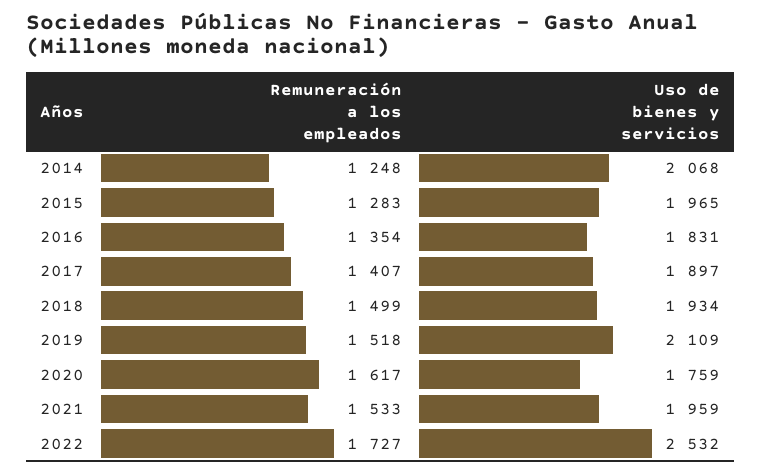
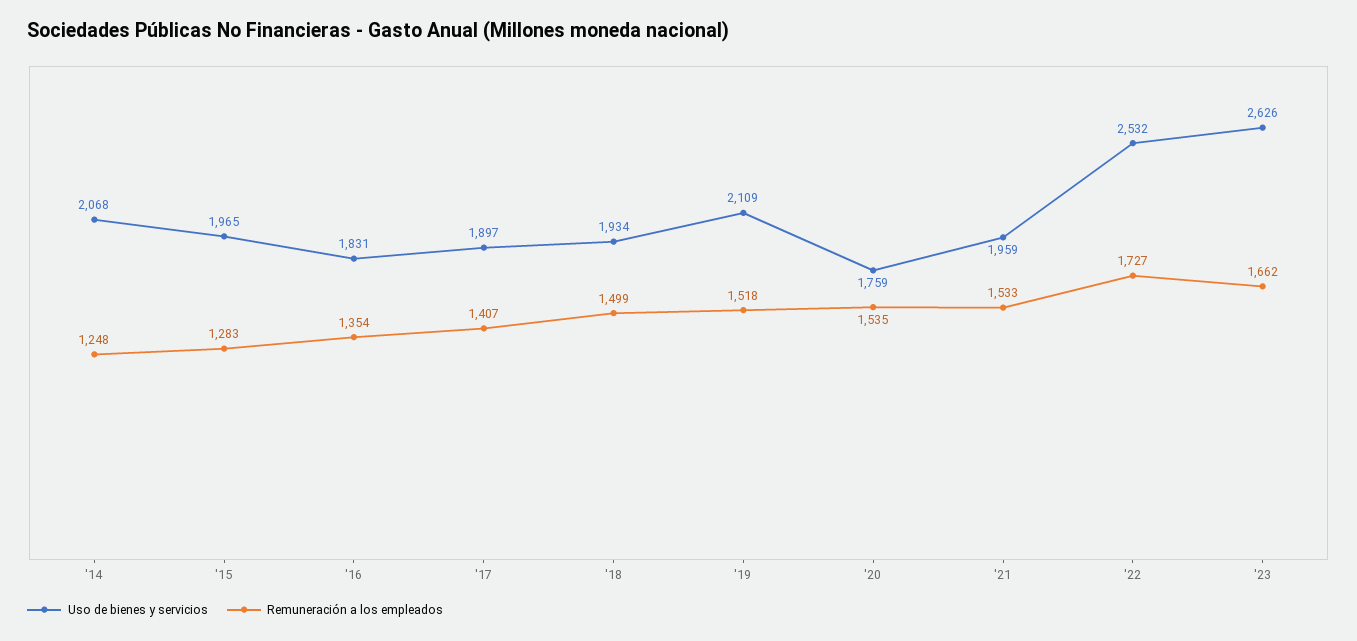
Remuneración a los empleados, 2020: 1617 -> 1535
Uso de bienes y servicios, '23: none -> 2626
Remuneración a los empleados, '23: none -> 1662

